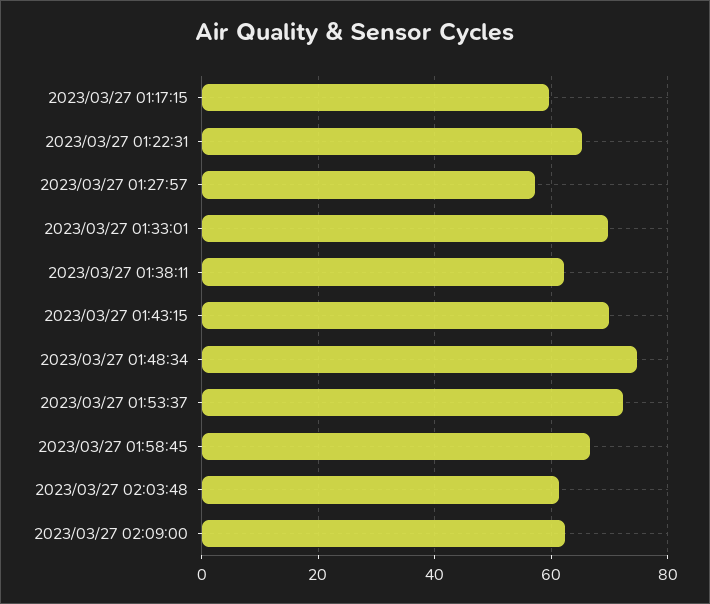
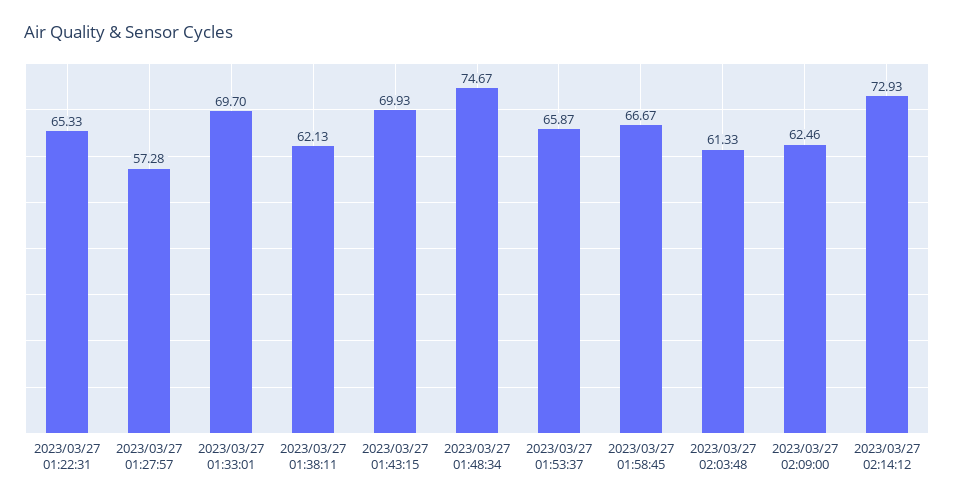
2023/03/27 01:17:15: 60 -> none
2023/03/27 01:53:37: 72 -> 65.87
2023/03/27 02:14:12: none -> 72.93

